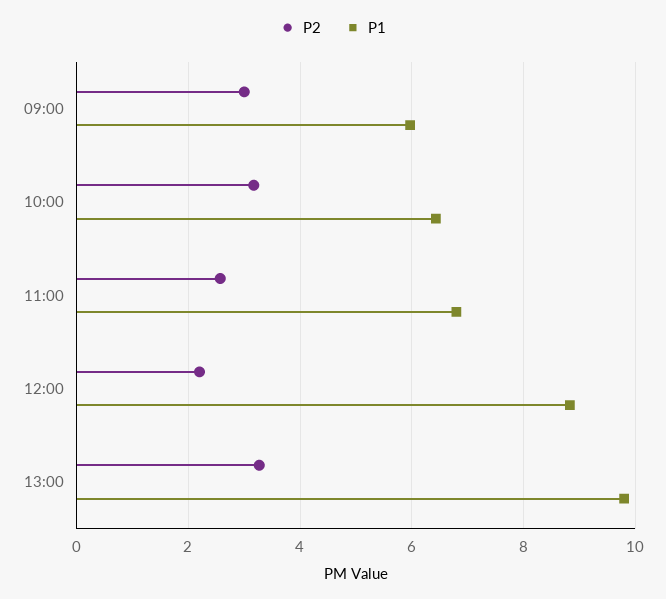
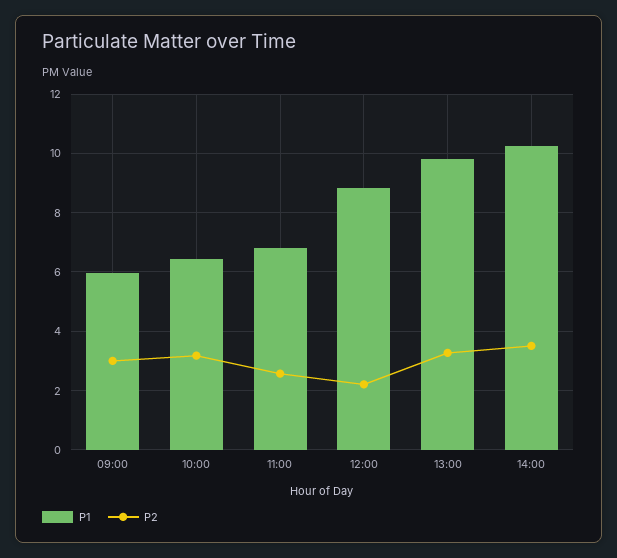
P1, 14:00: none -> 10.25
P2, 14:00: none -> 3.5

